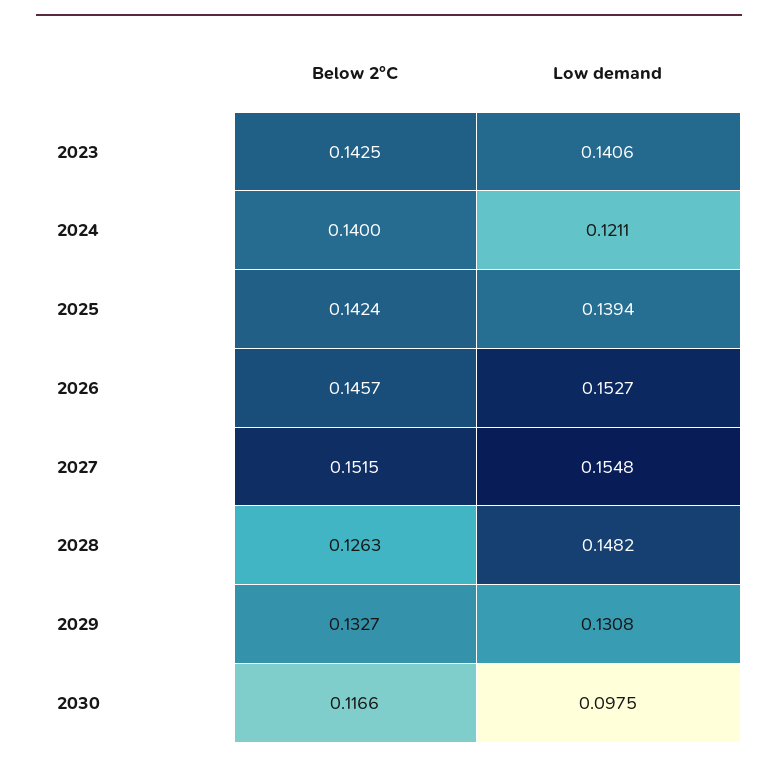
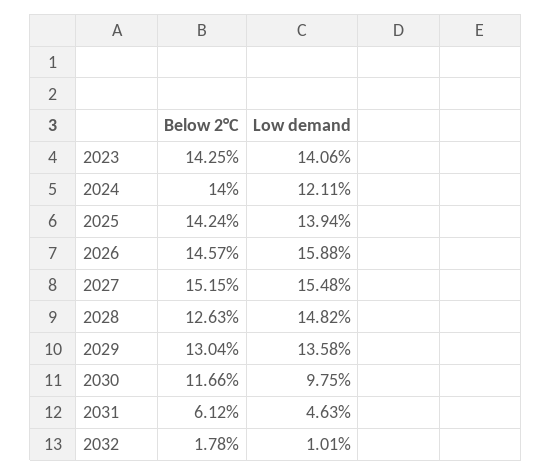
Low demand, 2026: 0.1527 -> 0.1588
Below 2°C, 2029: 0.1327 -> 0.1304
Low demand, 2029: 0.1308 -> 0.1358
Below 2°C, 2031: none -> 0.0612
Low demand, 2031: none -> 0.0463
Below 2°C, 2032: none -> 0.0178
Low demand, 2032: none -> 0.0101

